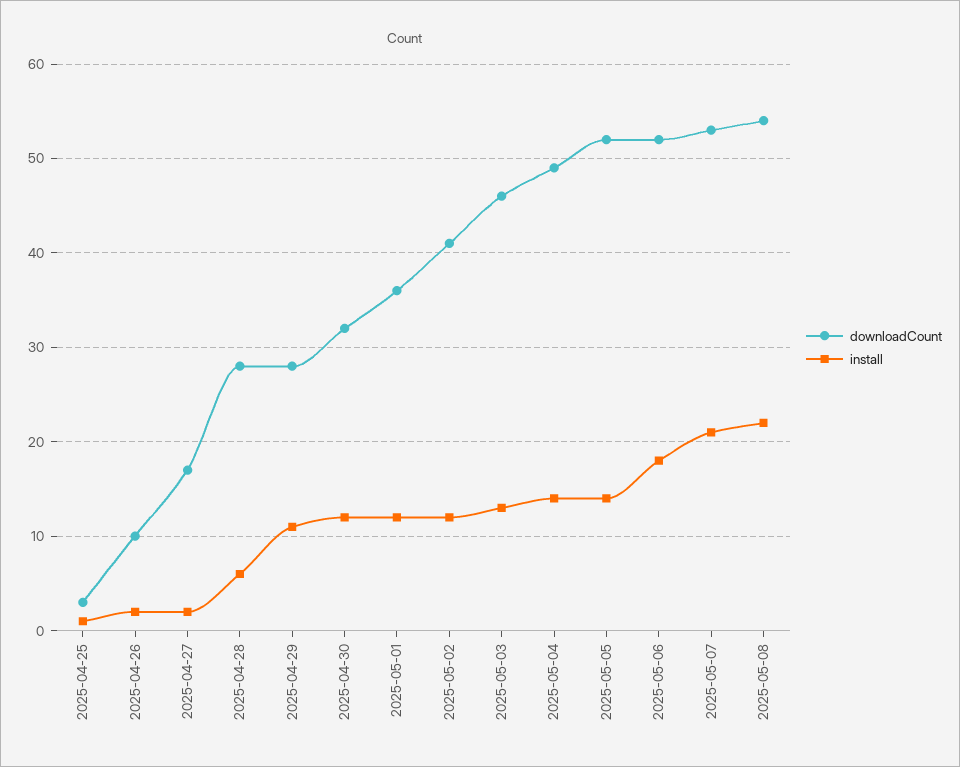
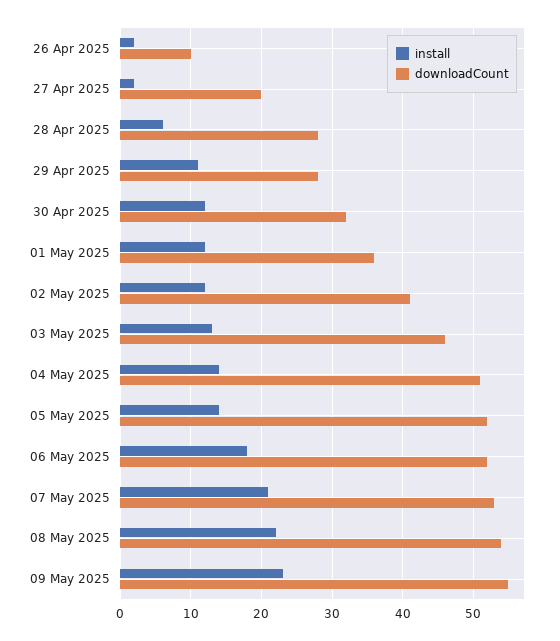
downloadCount, 2025-04-25: 3 -> none
install, 2025-04-25: 1 -> none
downloadCount, 2025-04-27: 17 -> 20
downloadCount, 2025-05-04: 49 -> 51
install, 09 May 2025: none -> 23
downloadCount, 09 May 2025: none -> 55

